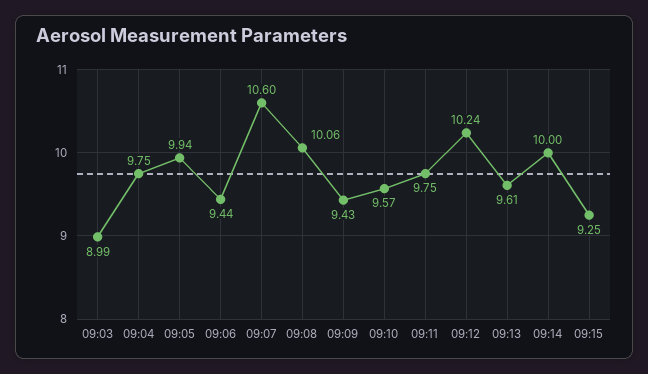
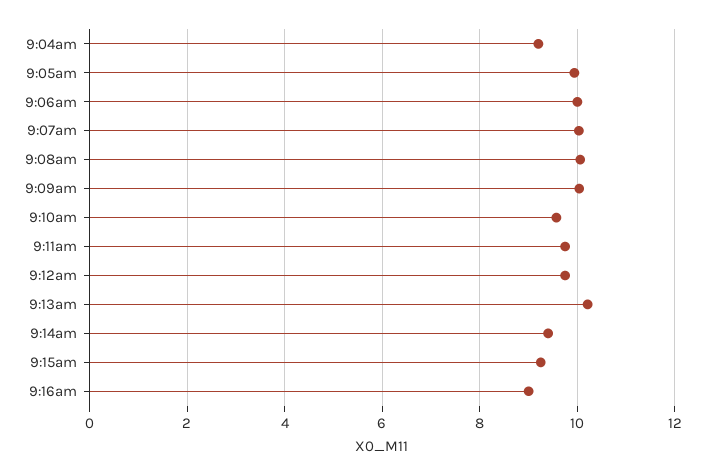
09:03: 8.99 -> none
09:04: 9.75 -> 9.2
09:06: 9.44 -> 10
09:07: 10.6 -> 10
09:09: 9.43 -> 10
09:12: 10.24 -> 9.8
09:13: 9.61 -> 10.2
09:14: 10 -> 9.4
9:16am: none -> 9

